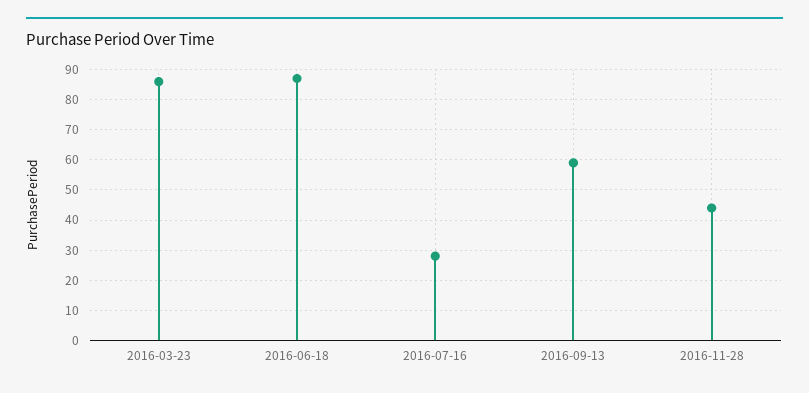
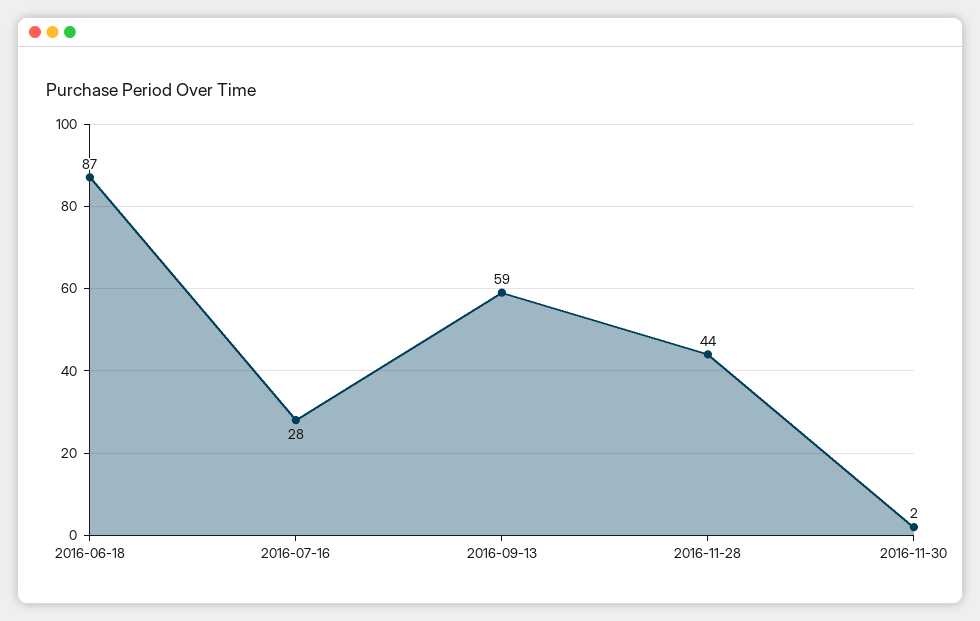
2016-03-23: 85 -> none
2016-11-30: none -> 2

